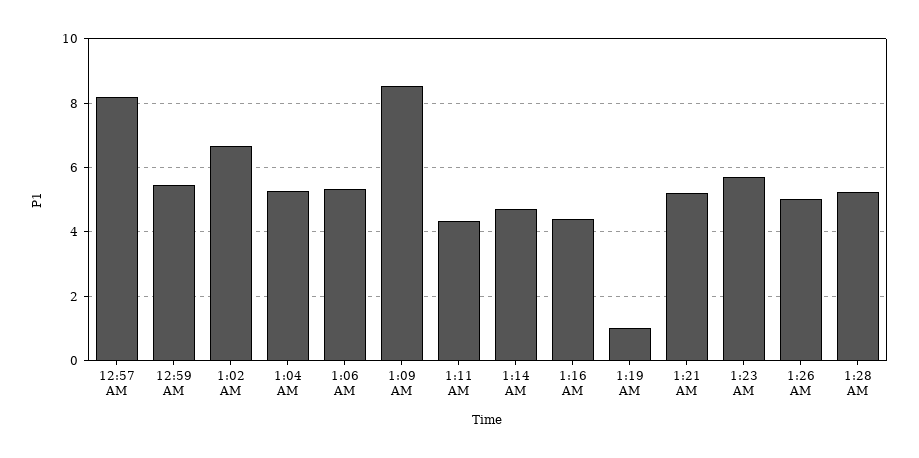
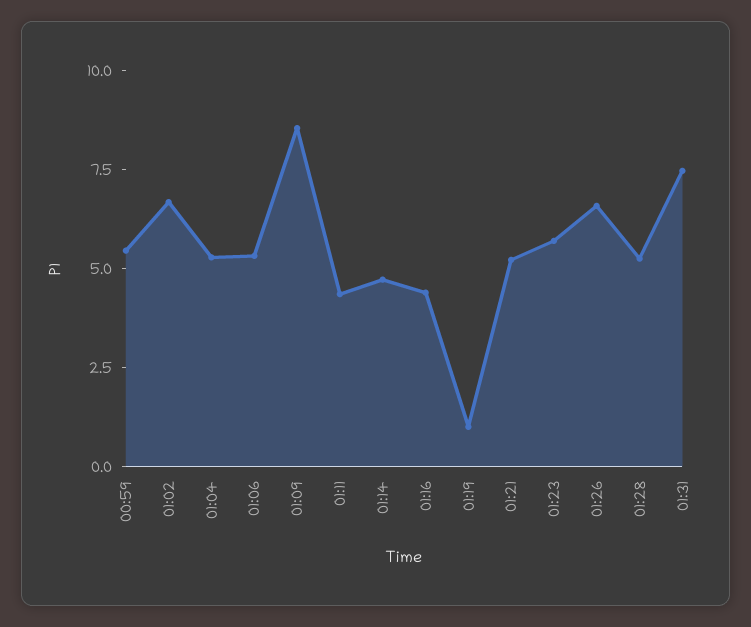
12:57 AM: 8.2 -> none
1:26 AM: 5 -> 6.5
01:31: none -> 7.5

